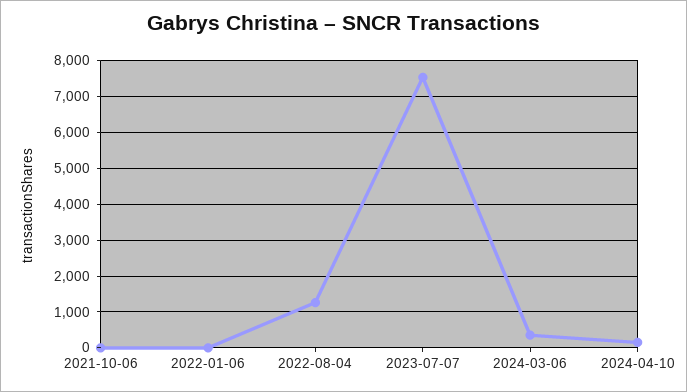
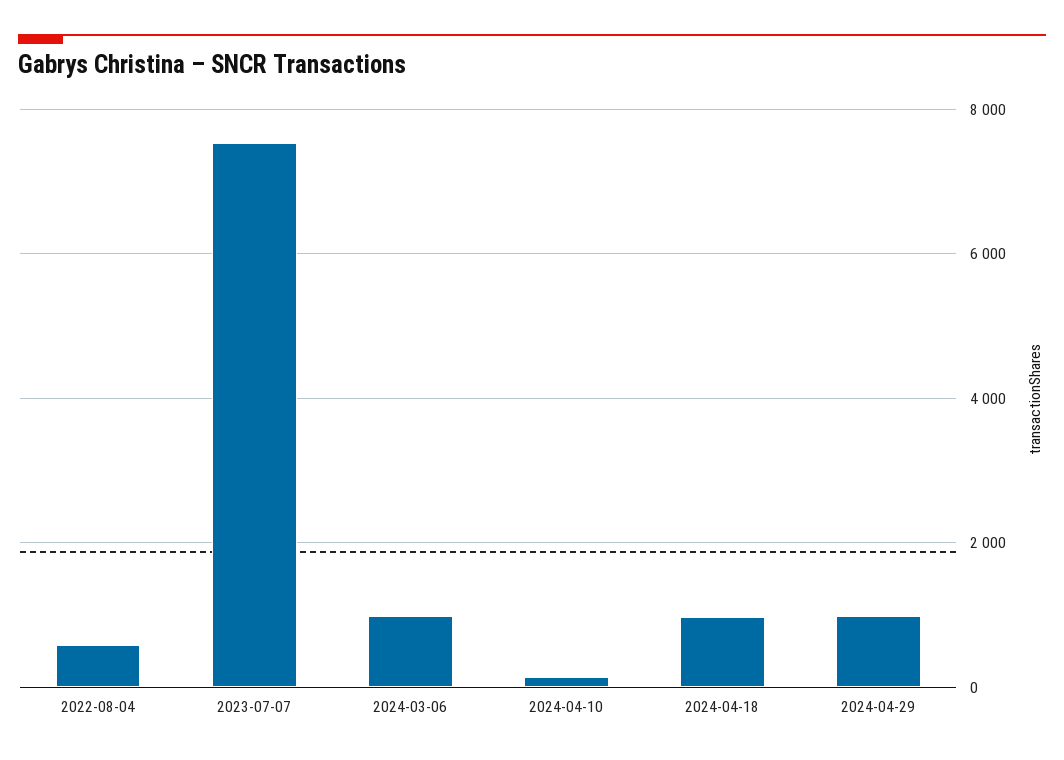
2021-10-06: 0 -> none
2022-01-06: 0 -> none
2022-08-04: 1200 -> 600
2024-03-06: 400 -> 1000
2024-04-18: none -> 1000
2024-04-29: none -> 1000

